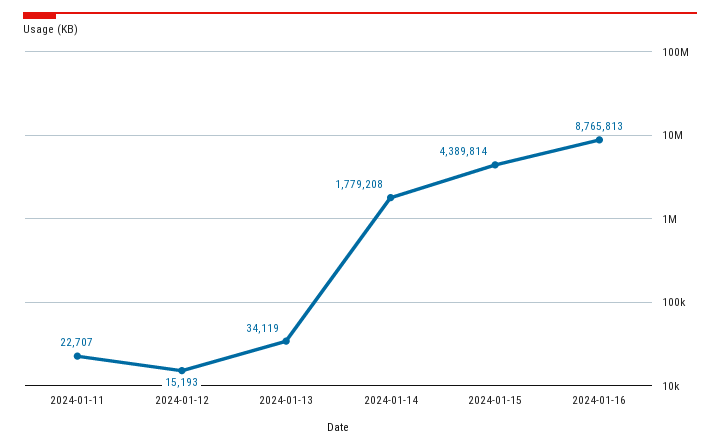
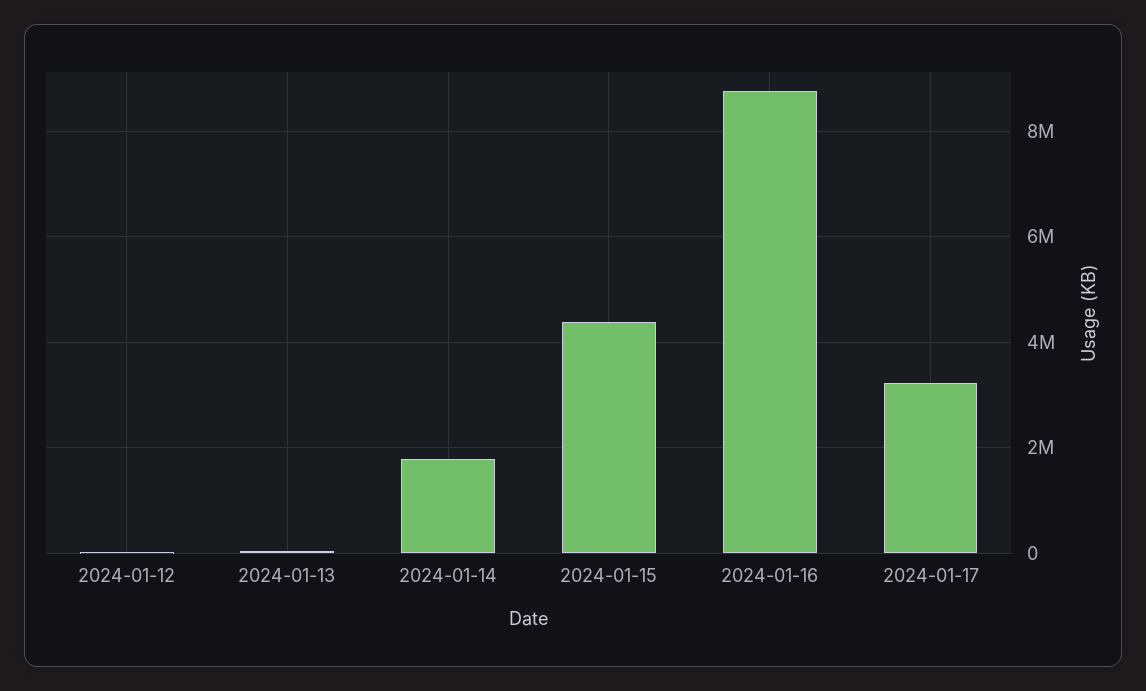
2024-01-11: 22707 -> none
2024-01-17: none -> 3200000

